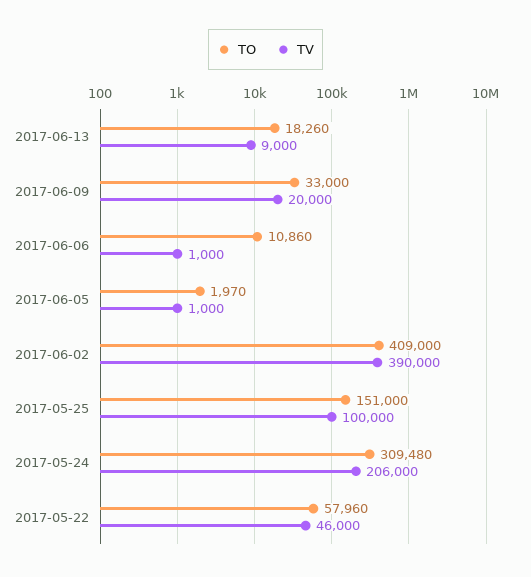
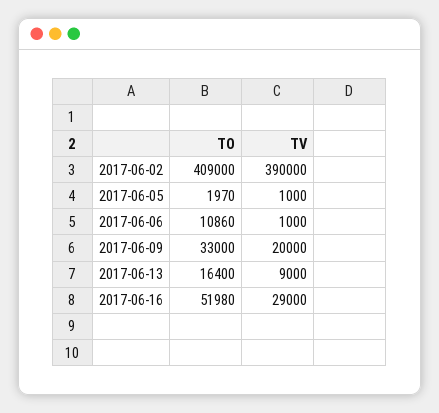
TO, 2017-06-13: 18260 -> 16400
TO, 2017-05-25: 151000 -> none
TV, 2017-05-25: 100000 -> none
TO, 2017-05-24: 309480 -> none
TV, 2017-05-24: 206000 -> none
TO, 2017-05-22: 57960 -> none
TV, 2017-05-22: 46000 -> none
TO, 2017-06-16: none -> 51980
TV, 2017-06-16: none -> 29000

